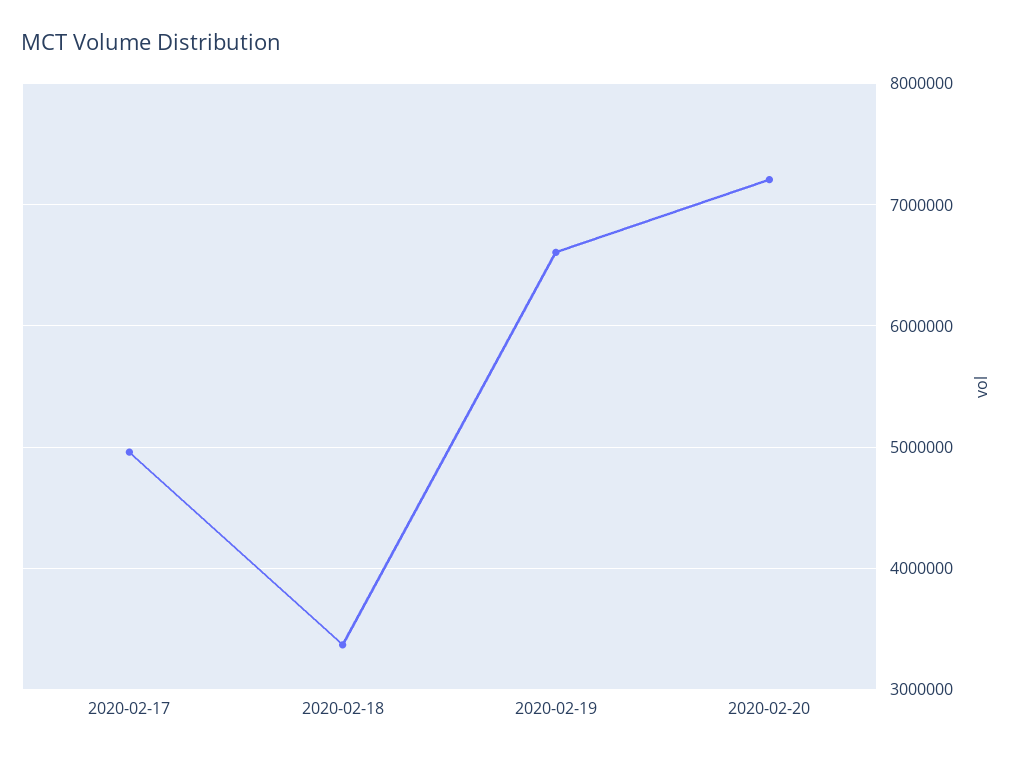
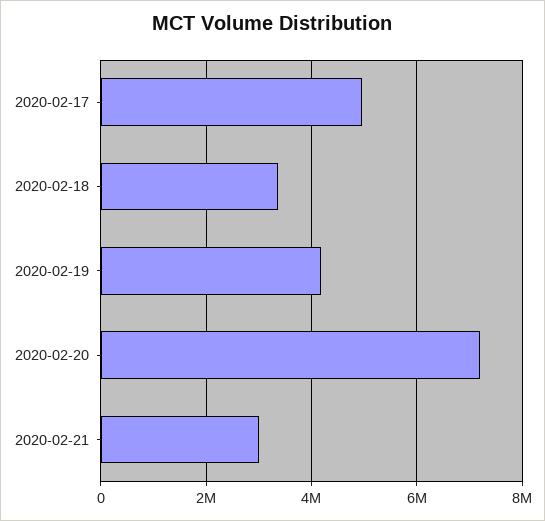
2020-02-19: 6600000 -> 4200000
2020-02-21: none -> 3000000

